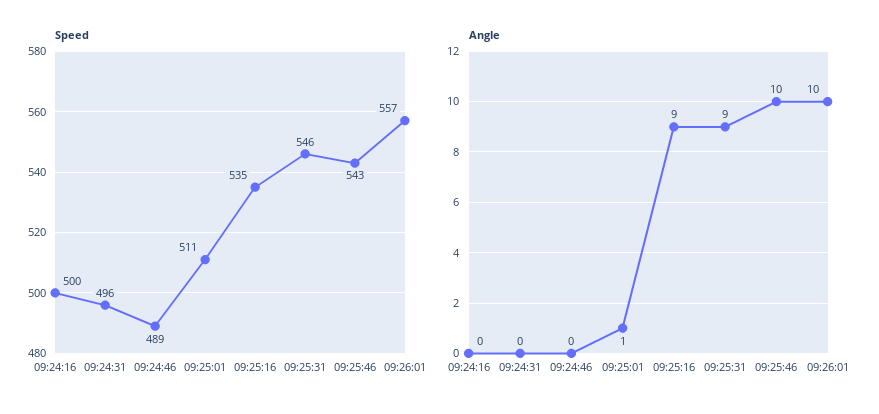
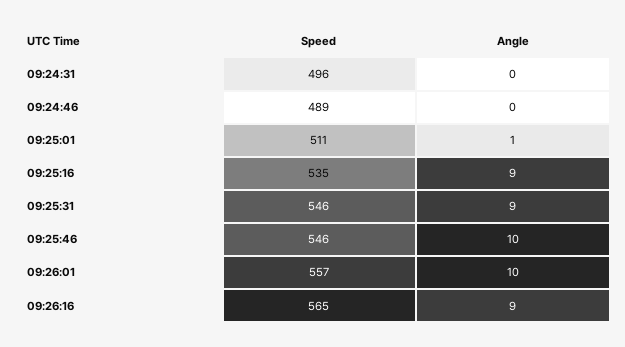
Speed, 09:24:16: 500 -> none
Speed, 09:25:46: 543 -> 546
Angle, 09:24:16: 0 -> none
Speed, 09:26:16: none -> 565
Angle, 09:26:16: none -> 9

